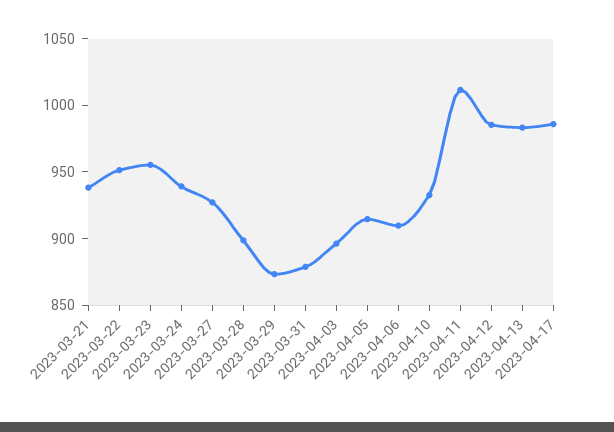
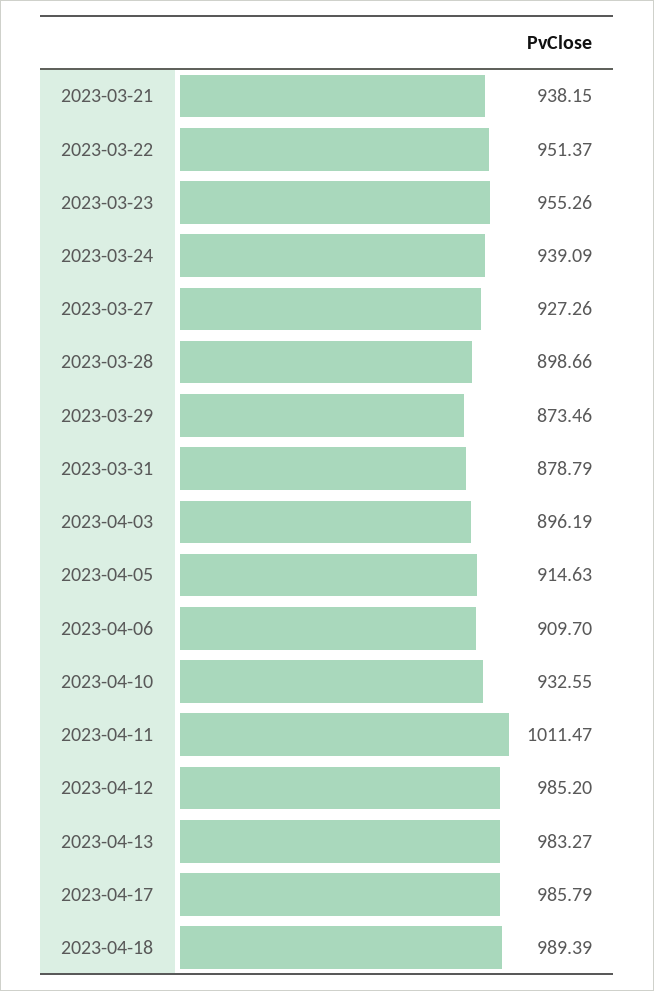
2023-04-18: none -> 989.39

